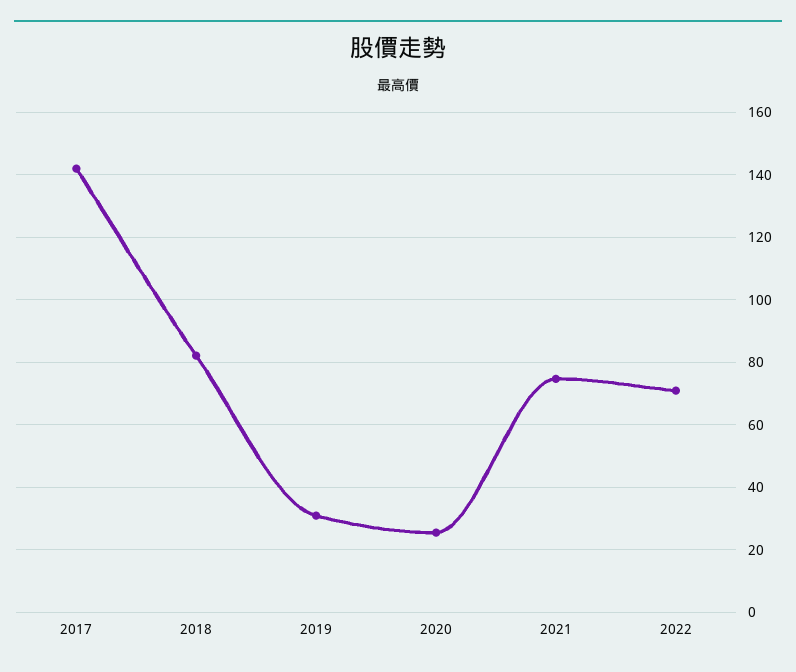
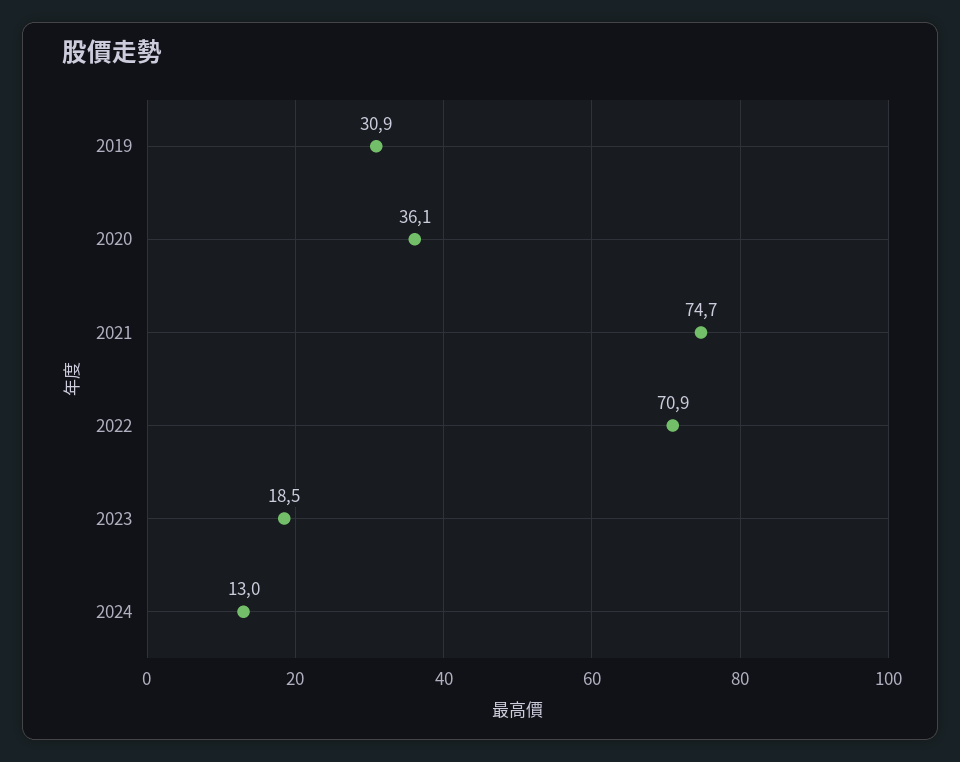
2017: 142 -> none
2018: 82 -> none
2020: 26 -> 36.1
2023: none -> 18.5
2024: none -> 13

